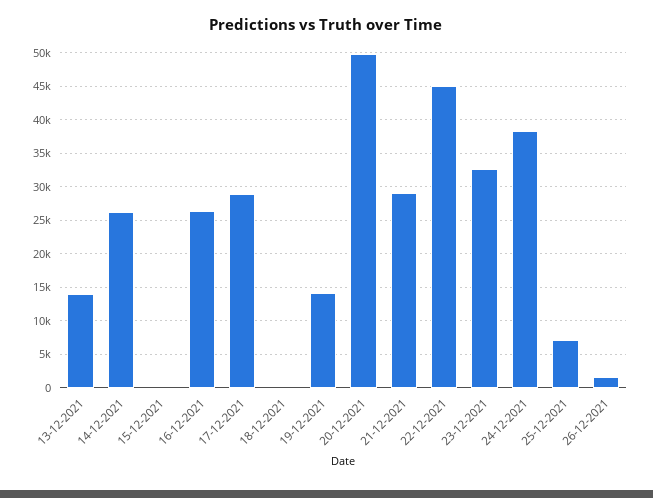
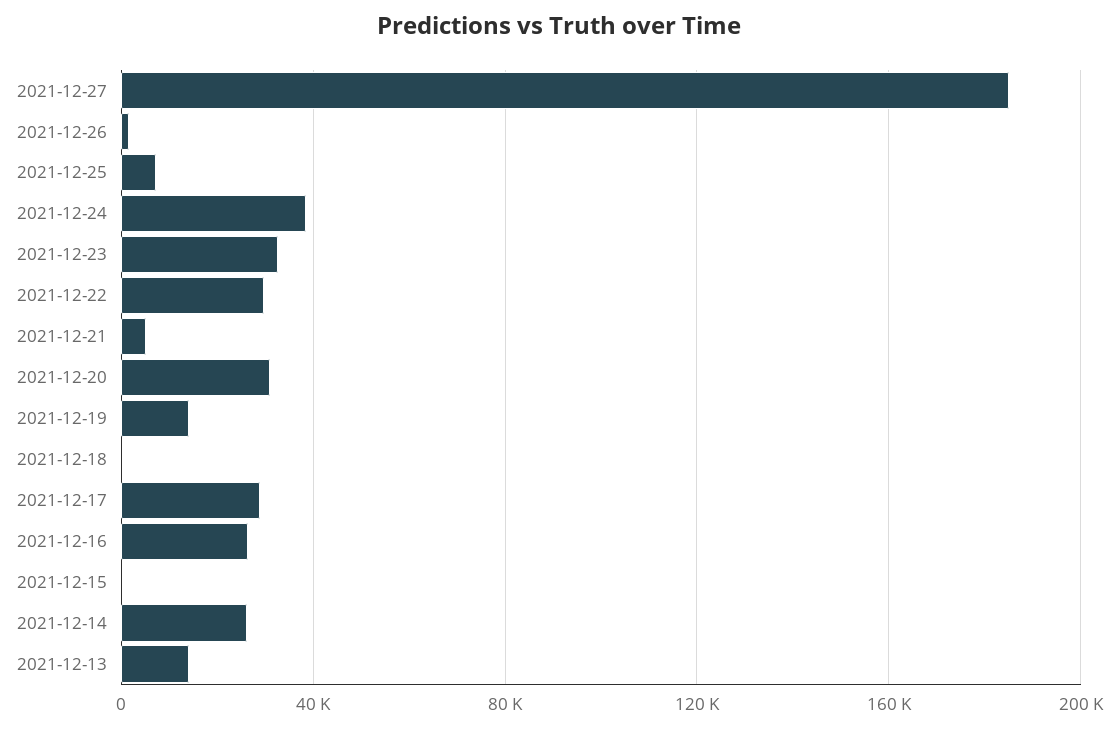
20-12-2021: 50000 -> 30000
21-12-2021: 29000 -> 5000
22-12-2021: 45000 -> 30000
2021-12-27: none -> 185000

